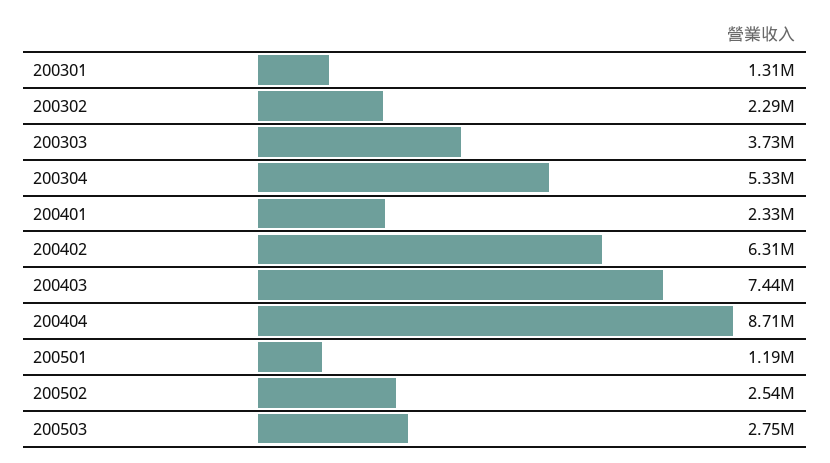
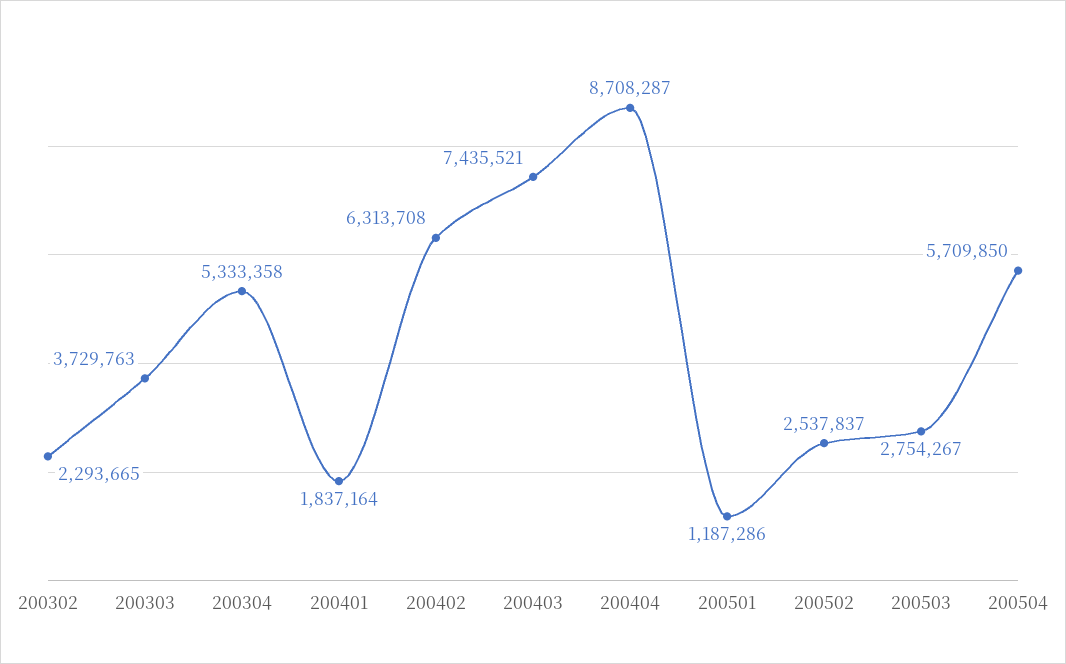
200301: 1310000 -> none
200401: 2330000 -> 1837164
200504: none -> 5709850

